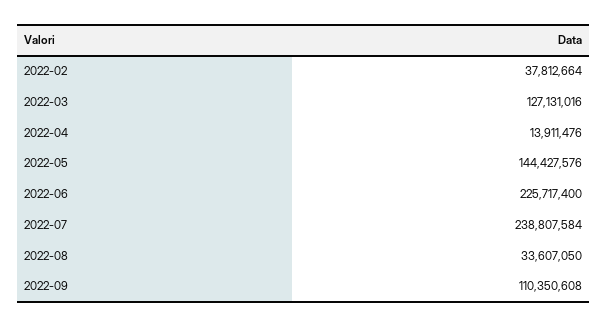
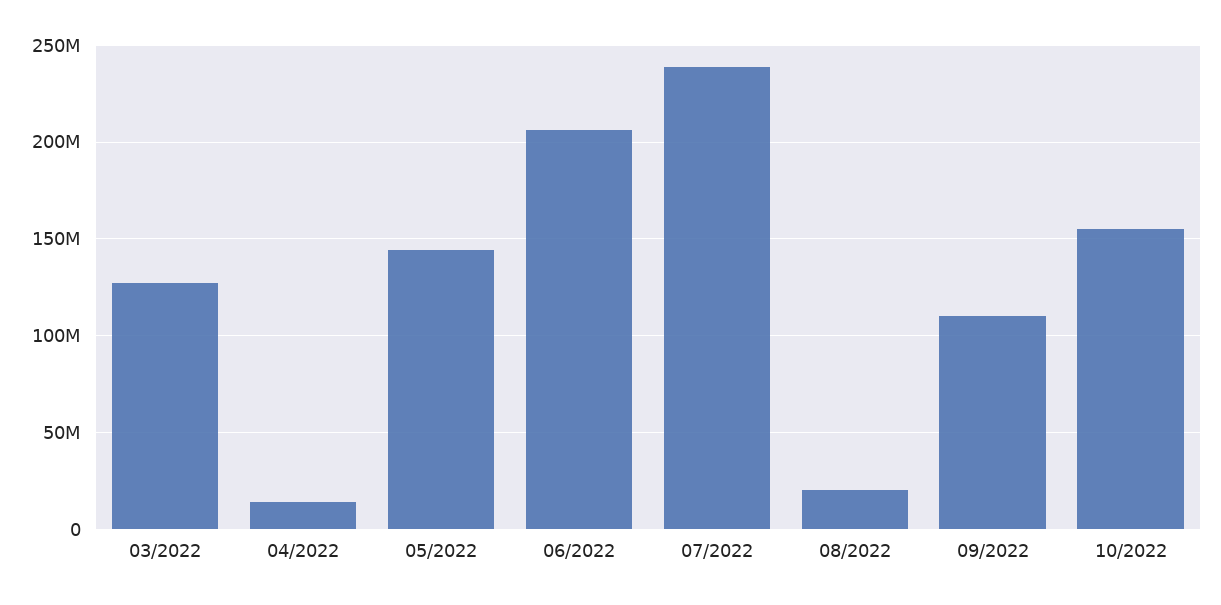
2022-02: 37812664 -> none
2022-06: 225717400 -> 205000000
2022-08: 33607050 -> 20000000
10/2022: none -> 155000000

